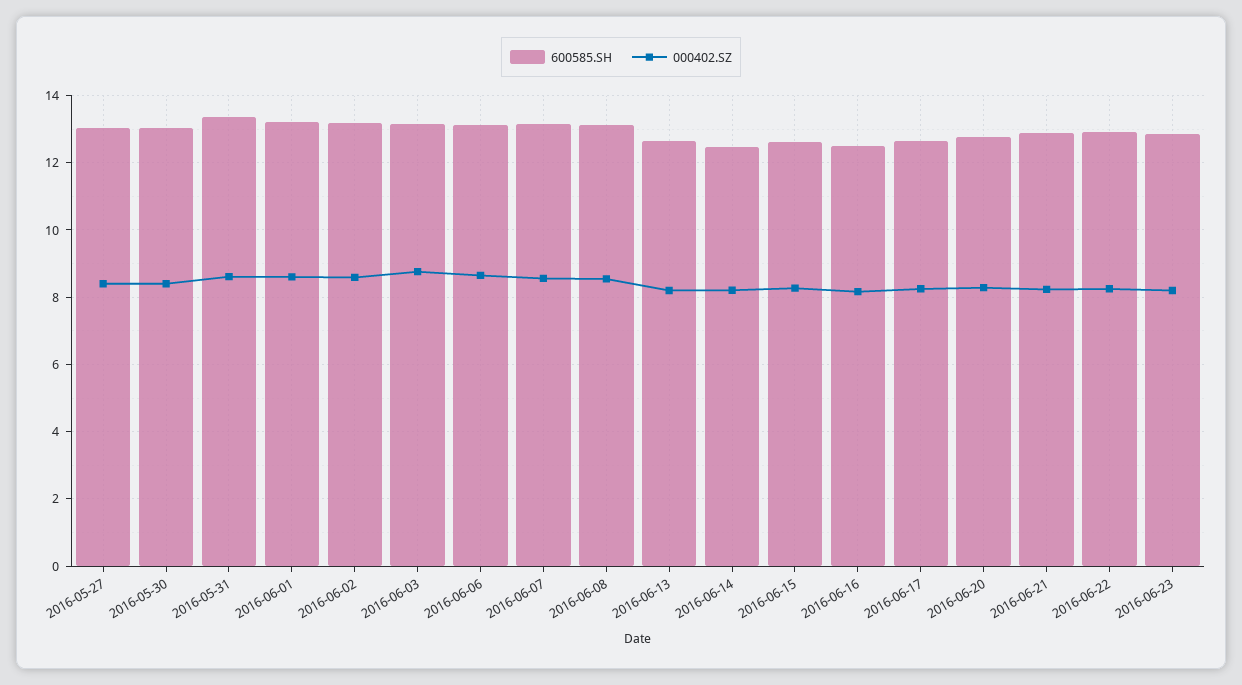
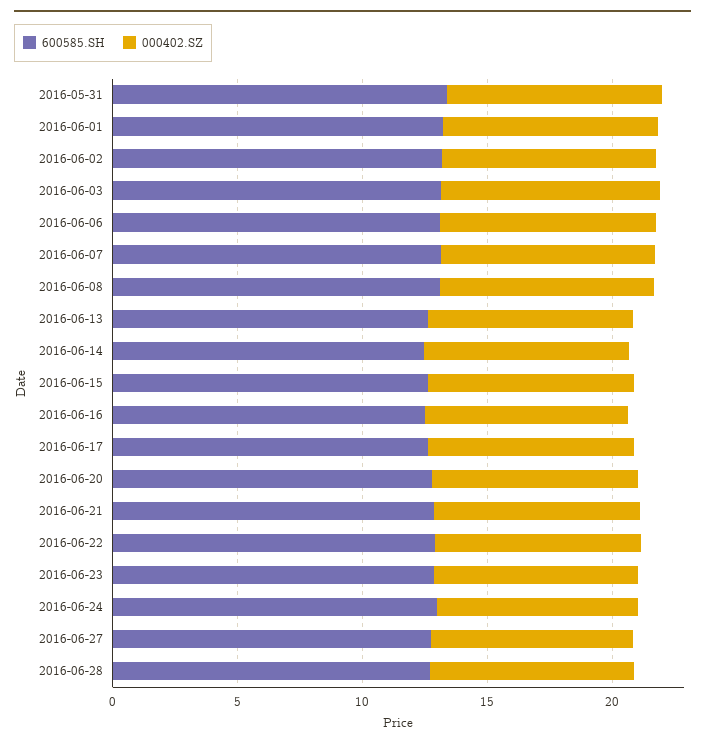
600585.SH, 2016-05-27: 13 -> none
000402.SZ, 2016-05-27: 8.4 -> none
600585.SH, 2016-05-30: 13 -> none
000402.SZ, 2016-05-30: 8.4 -> none
600585.SH, 2016-06-24: none -> 13
000402.SZ, 2016-06-24: none -> 8
600585.SH, 2016-06-27: none -> 13
000402.SZ, 2016-06-27: none -> 8
600585.SH, 2016-06-28: none -> 13
000402.SZ, 2016-06-28: none -> 8

